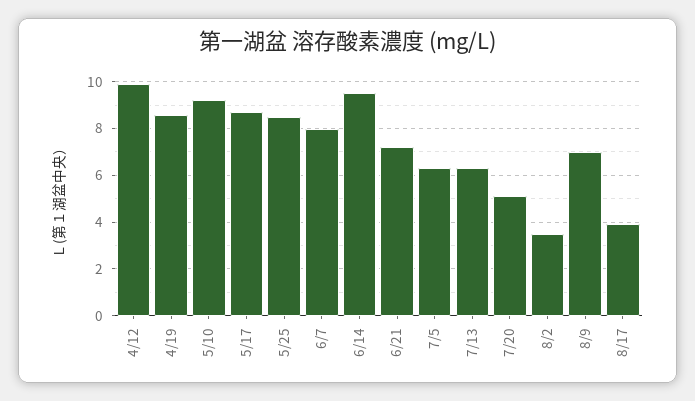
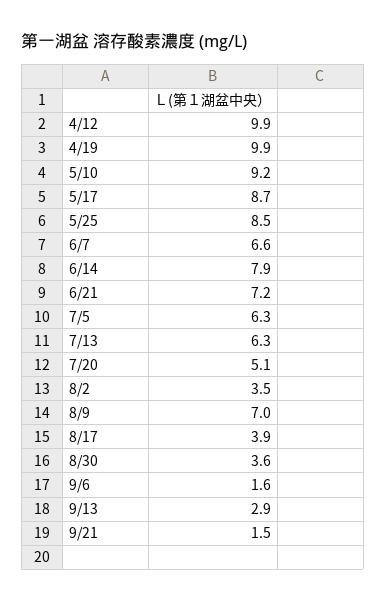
4/19: 8.5 -> 9.9
6/7: 8 -> 6.6
6/14: 9.5 -> 7.9
8/30: none -> 3.6
9/6: none -> 1.6
9/13: none -> 2.9
9/21: none -> 1.5

